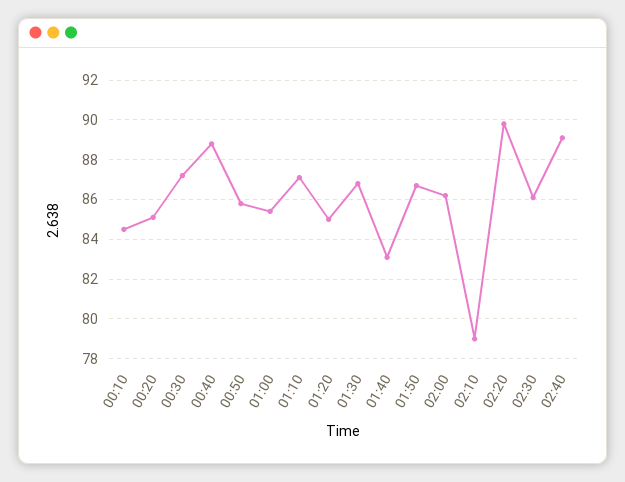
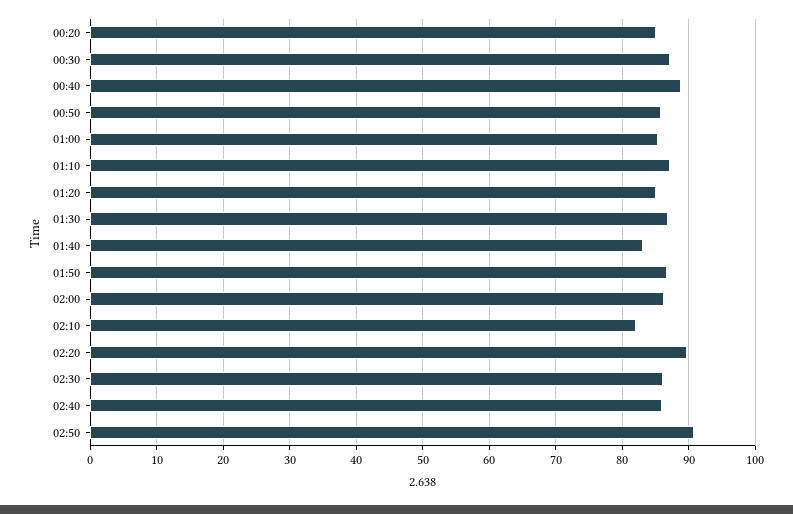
00:10: 84.5 -> none
02:10: 79 -> 82
02:40: 89 -> 86
02:50: none -> 91

